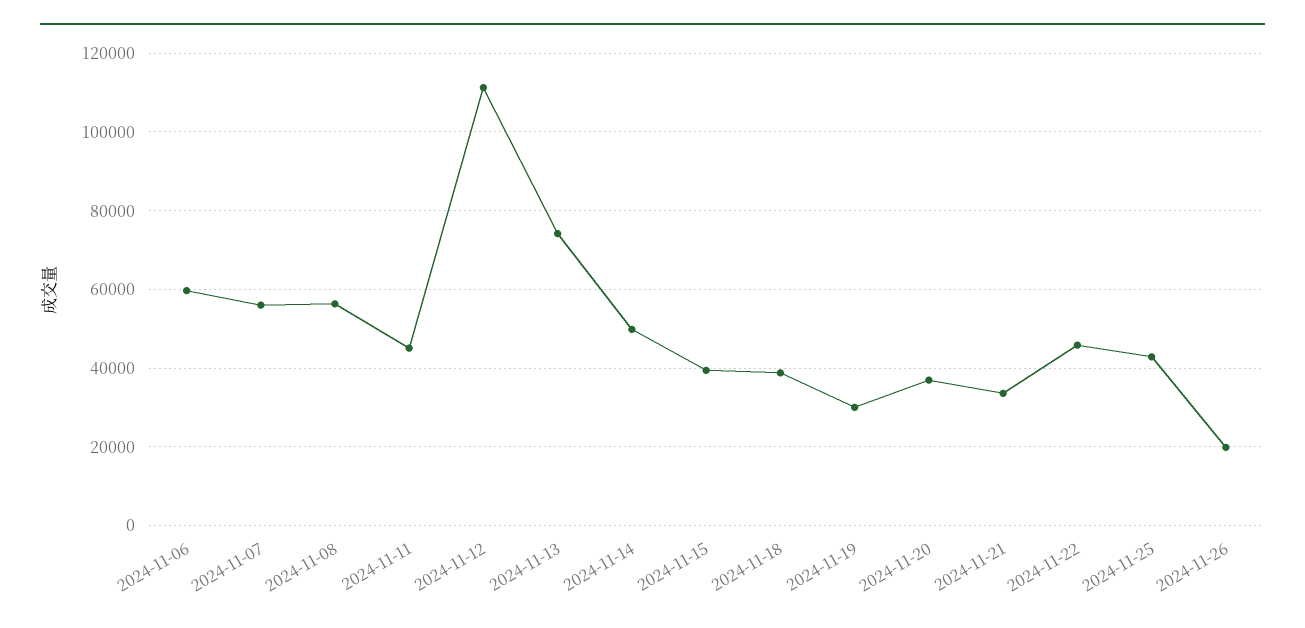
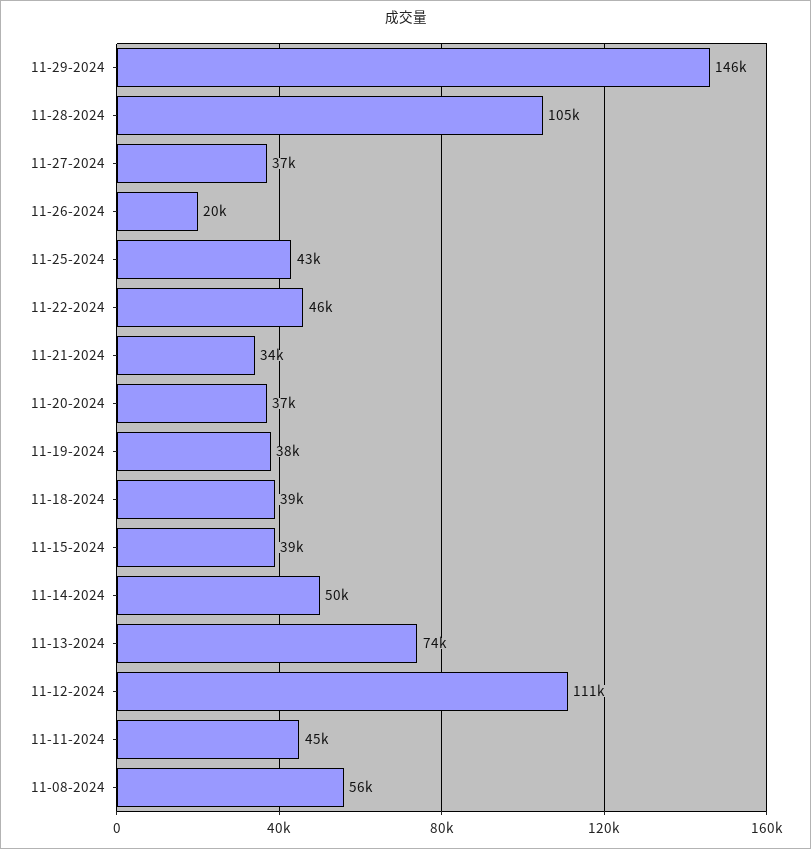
2024-11-06: 60000 -> none
2024-11-07: 56000 -> none
2024-11-19: 30000 -> 38000
11-29-2024: none -> 146000
11-28-2024: none -> 105000
11-27-2024: none -> 37000

